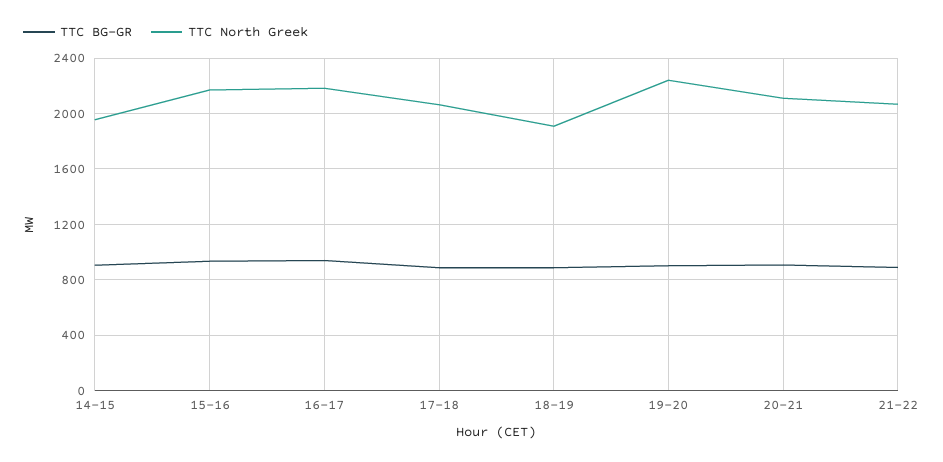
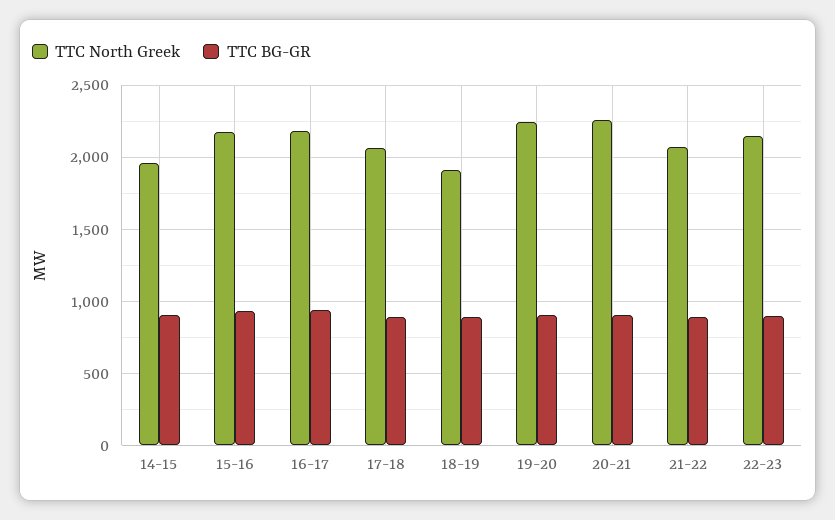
TTC North Greek, 20-21: 2100 -> 2250
TTC North Greek, 22-23: none -> 2150
TTC BG-GR, 22-23: none -> 900

